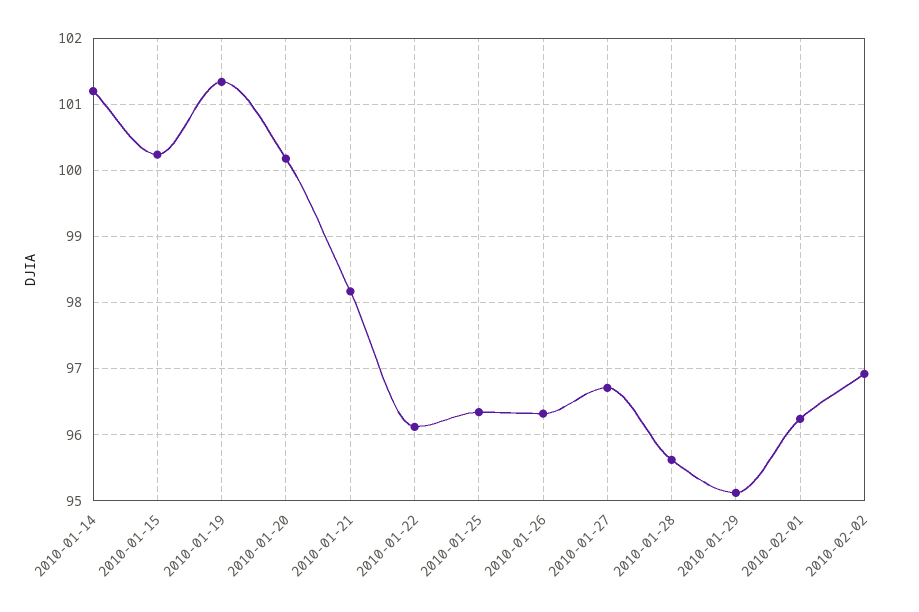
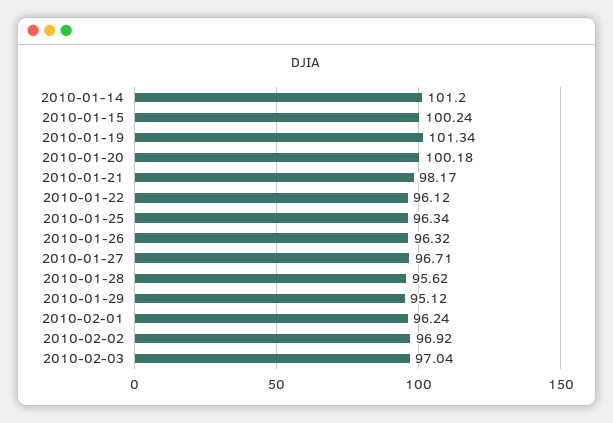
2010-02-03: none -> 97.04

